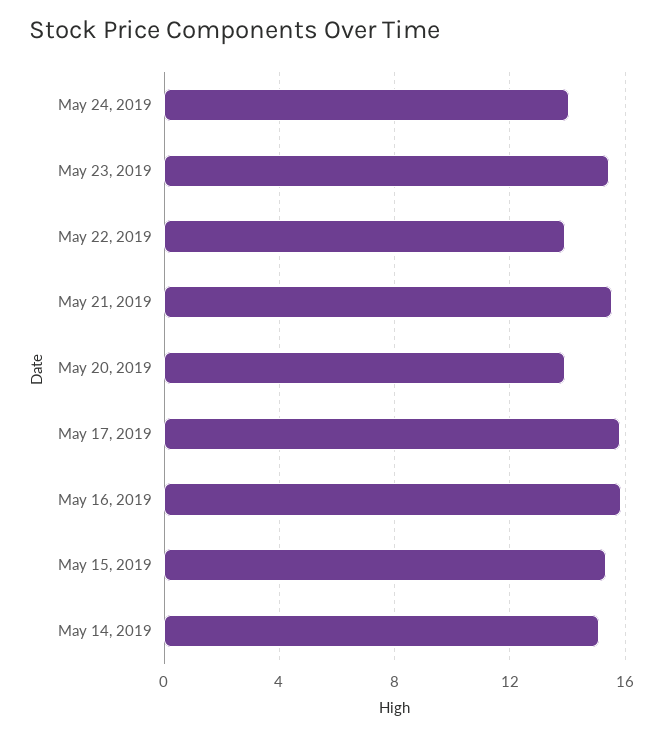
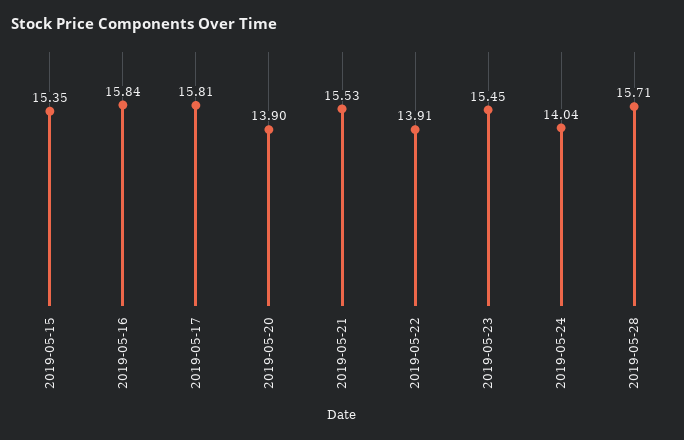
May 14, 2019: 15 -> none
2019-05-28: none -> 15.71

